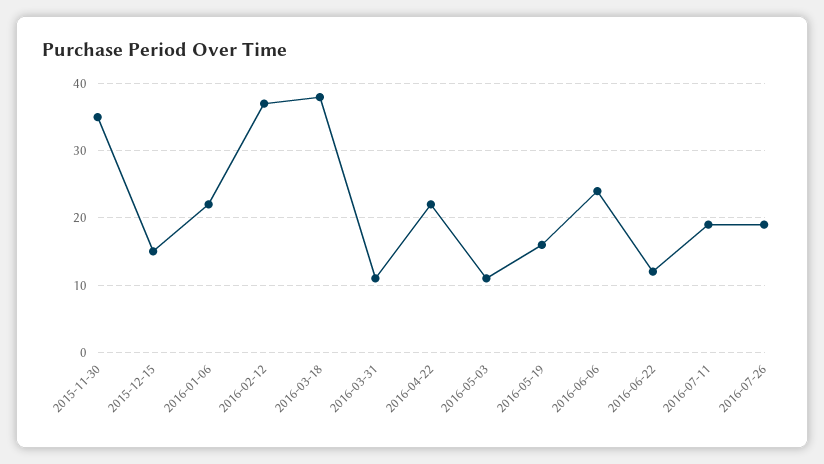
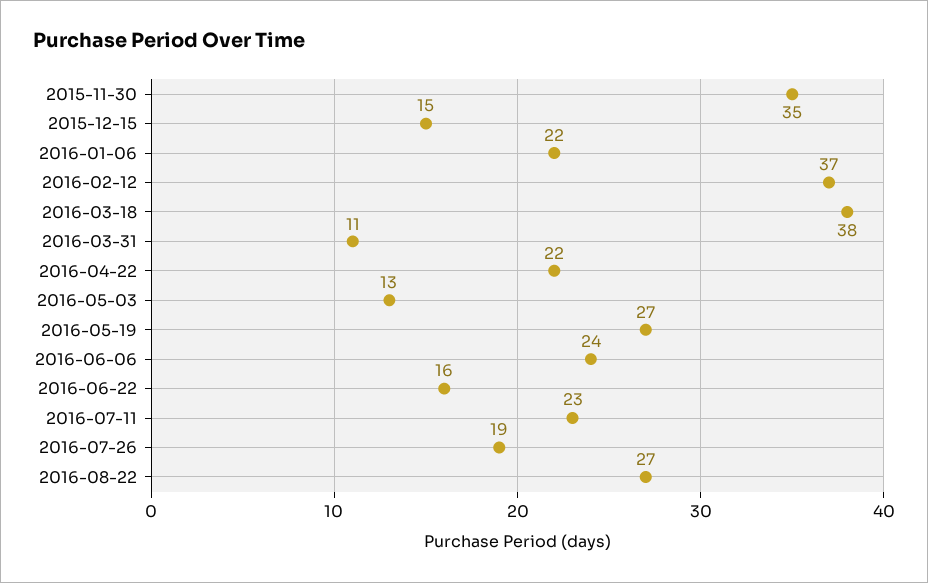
2016-05-03: 11 -> 13
2016-05-19: 16 -> 27
2016-06-22: 12 -> 16
2016-07-11: 19 -> 23
2016-08-22: none -> 27

